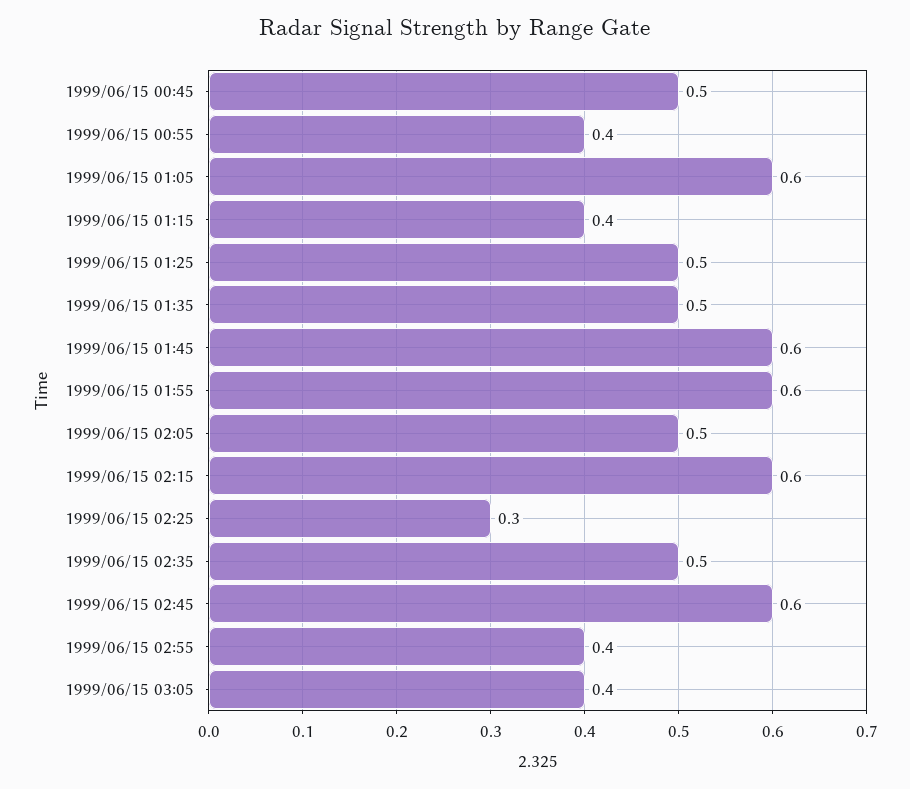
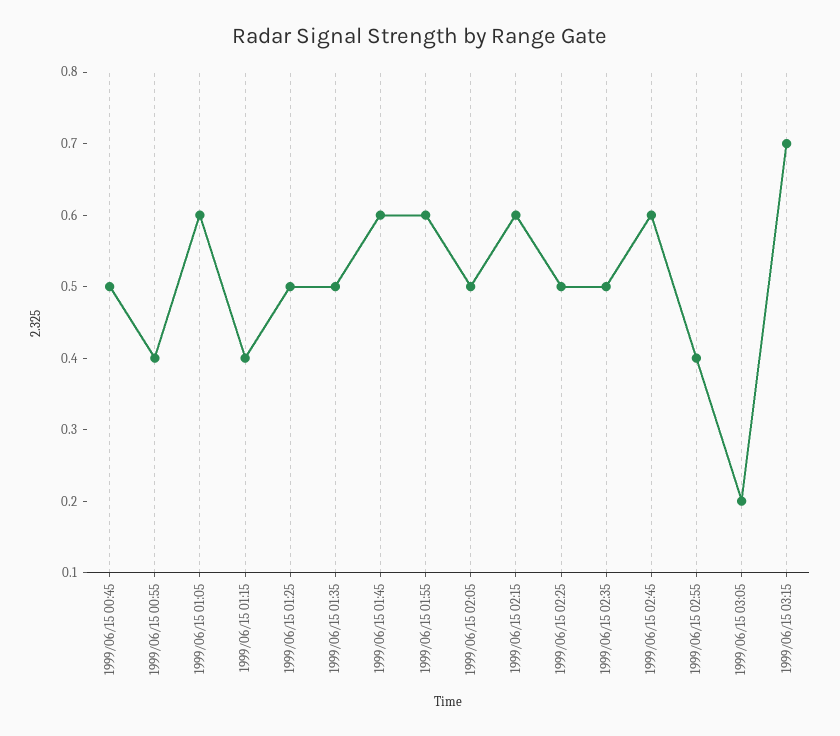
1999/06/15 02:25: 0.3 -> 0.5
1999/06/15 03:05: 0.4 -> 0.2
1999/06/15 03:15: none -> 0.7

